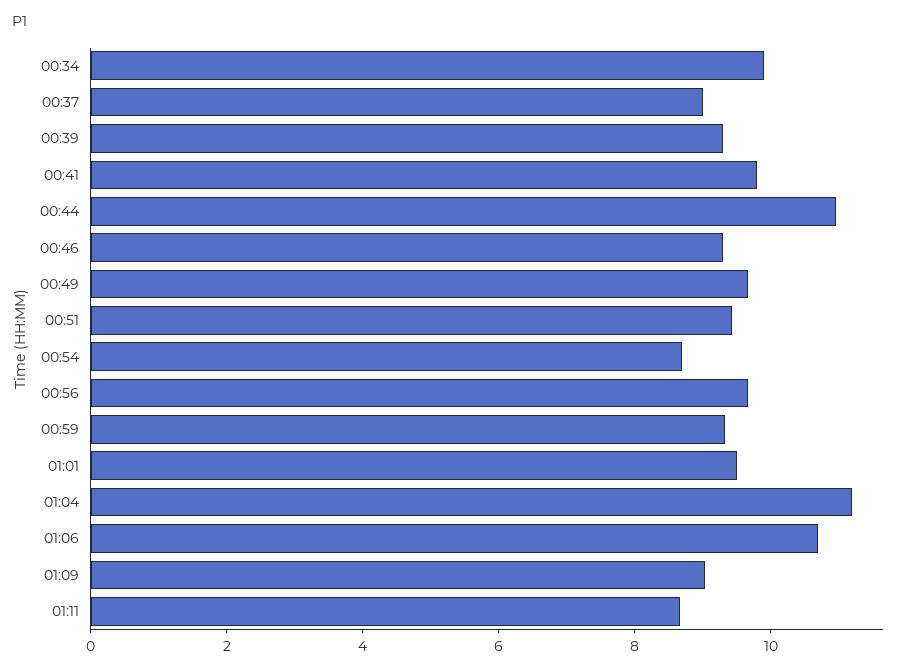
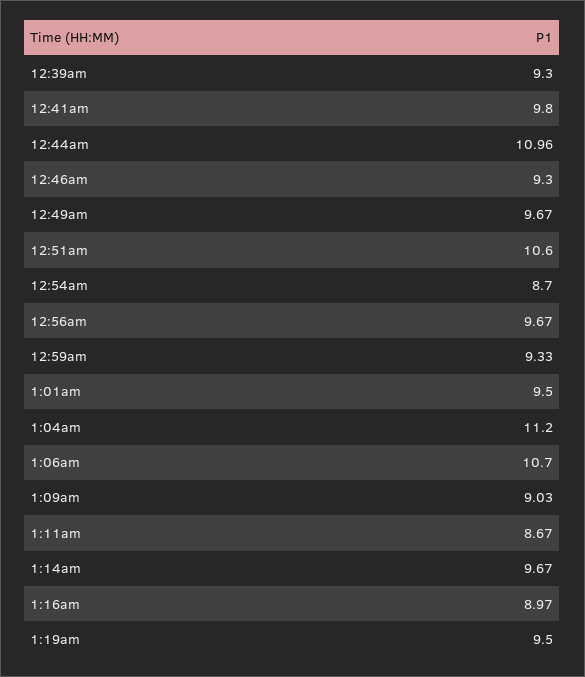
00:34: 10 -> none
00:37: 9 -> none
00:51: 9.5 -> 10.6
1:14am: none -> 9.67
1:16am: none -> 8.97
1:19am: none -> 9.5

